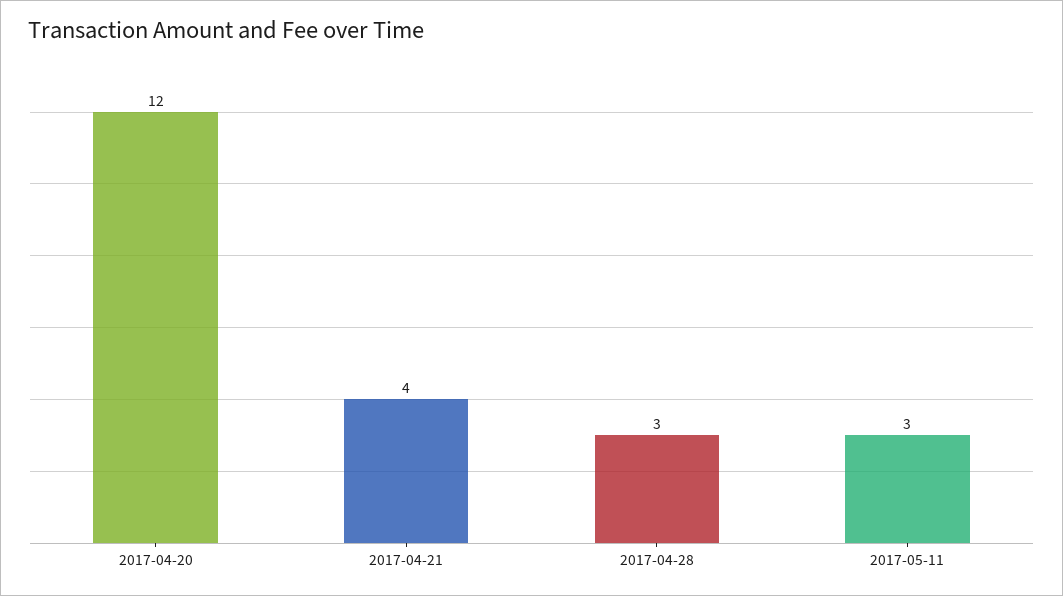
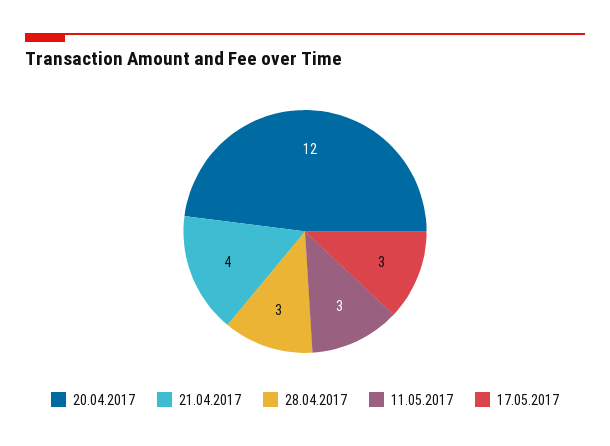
17.05.2017: none -> 3

